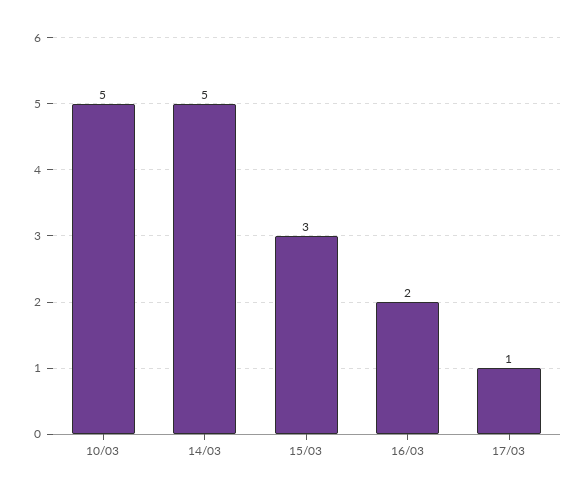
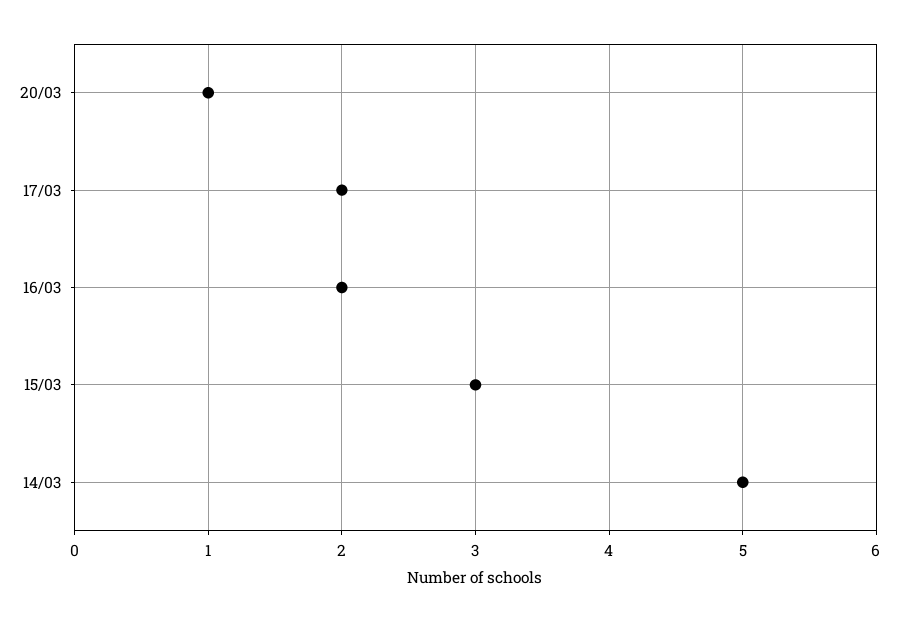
10/03: 5 -> none
17/03: 1 -> 2
20/03: none -> 1

